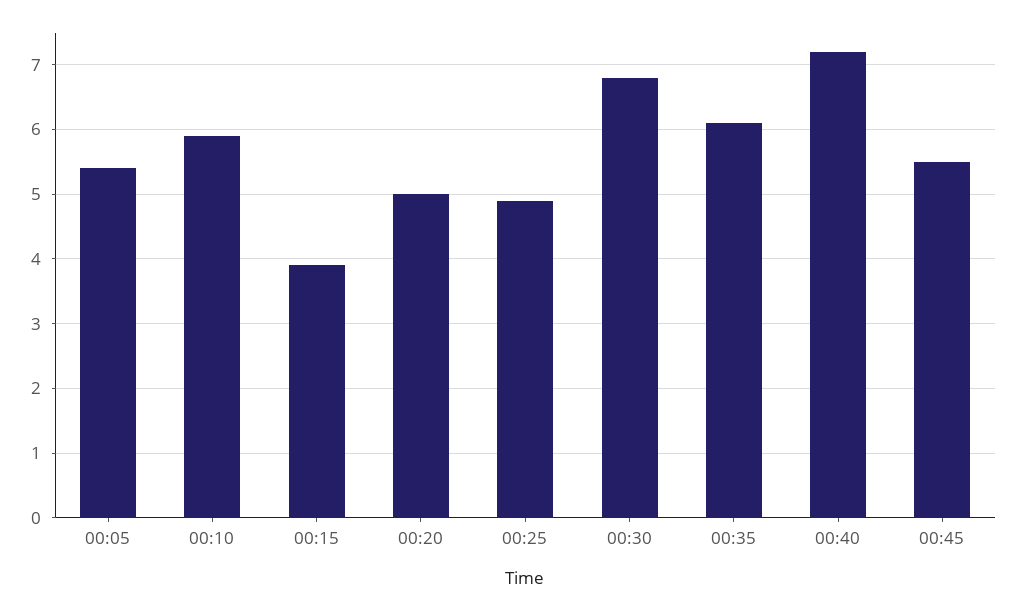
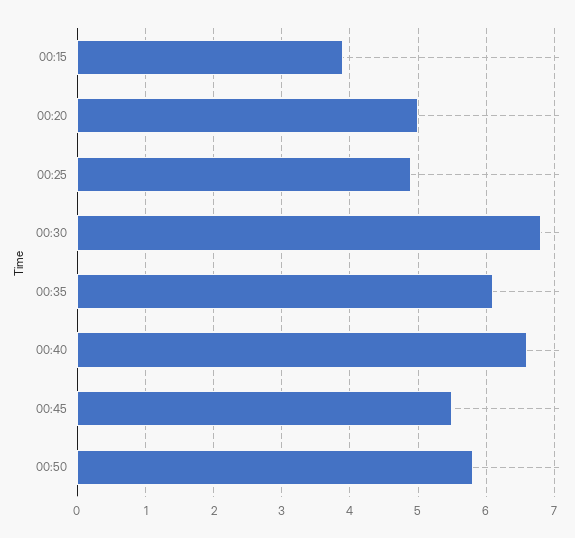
00:05: 5.4 -> none
00:10: 5.9 -> none
00:40: 7.2 -> 6.6
00:50: none -> 5.8

